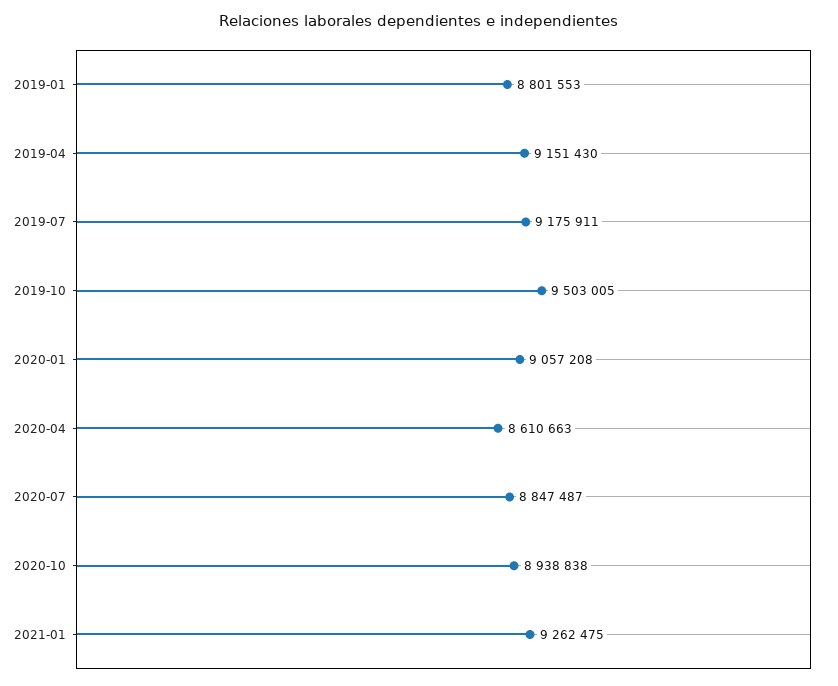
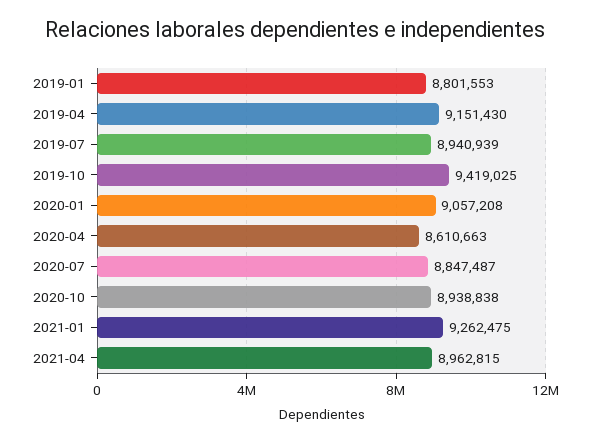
2019-07: 9175911 -> 8940939
2019-10: 9503005 -> 9419025
2021-04: none -> 8962815

